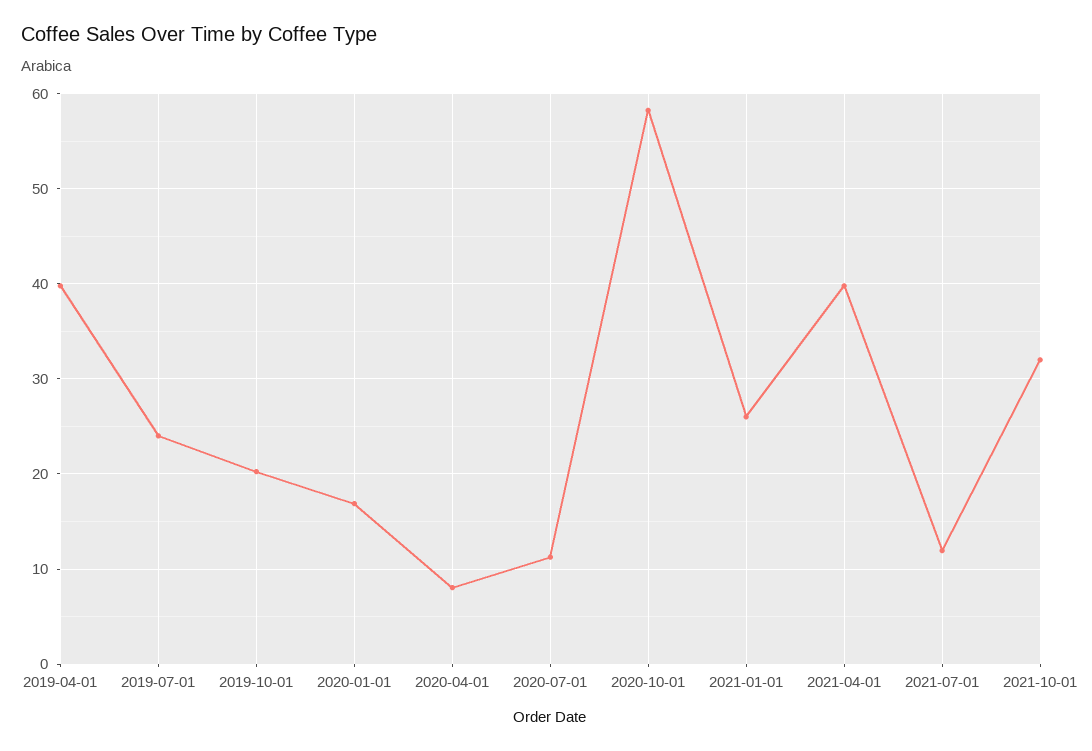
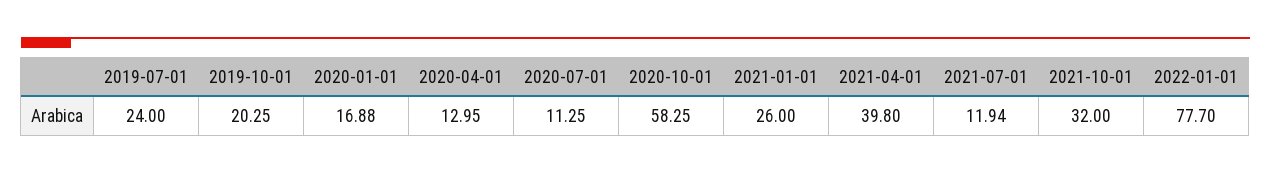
2019-04-01: 40 -> none
2020-04-01: 8 -> 12.95
2022-01-01: none -> 77.7

